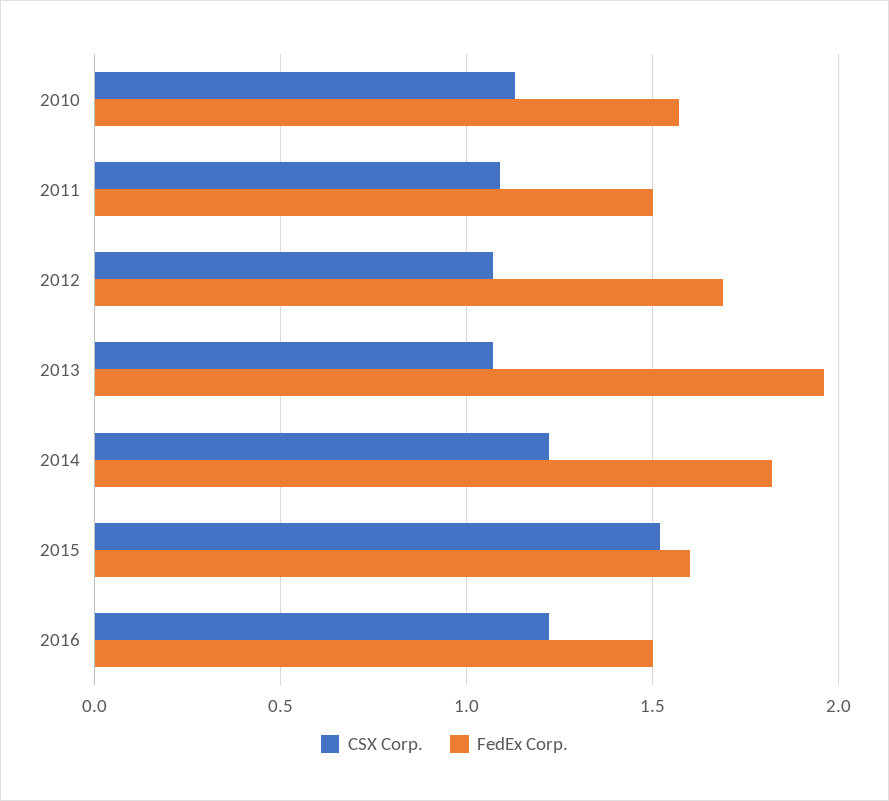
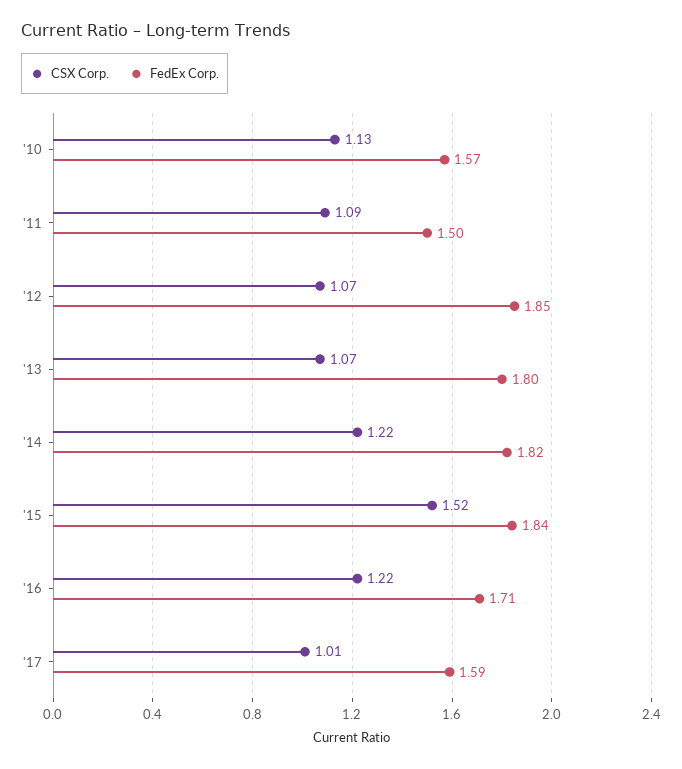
FedEx Corp., 2012: 1.7 -> 1.85
FedEx Corp., 2013: 1.95 -> 1.8
FedEx Corp., 2015: 1.6 -> 1.84
FedEx Corp., 2016: 1.5 -> 1.71
CSX Corp., '17: none -> 1.01
FedEx Corp., '17: none -> 1.59

